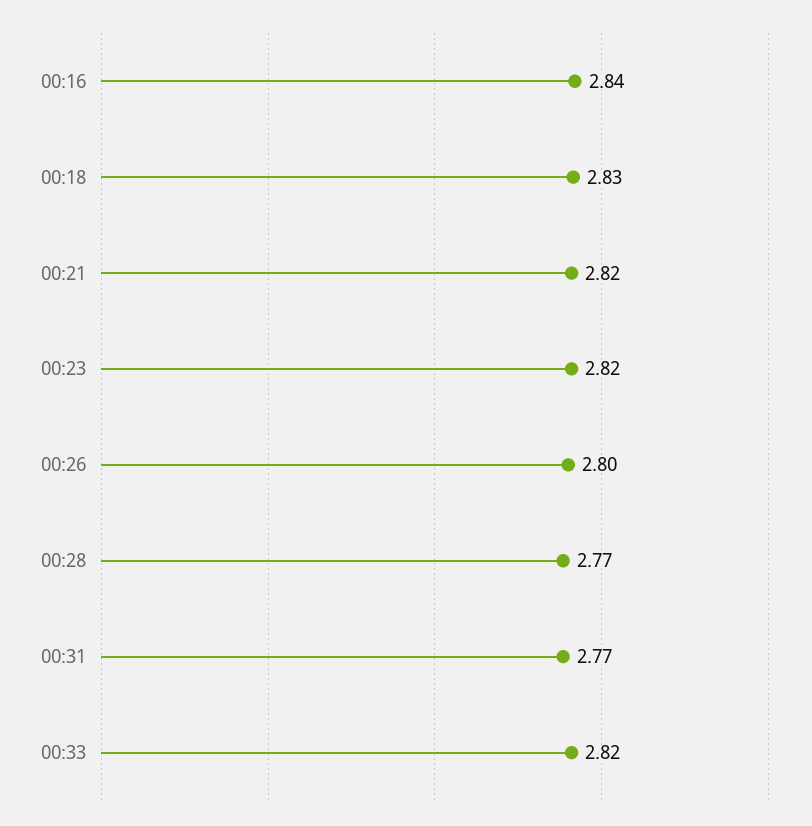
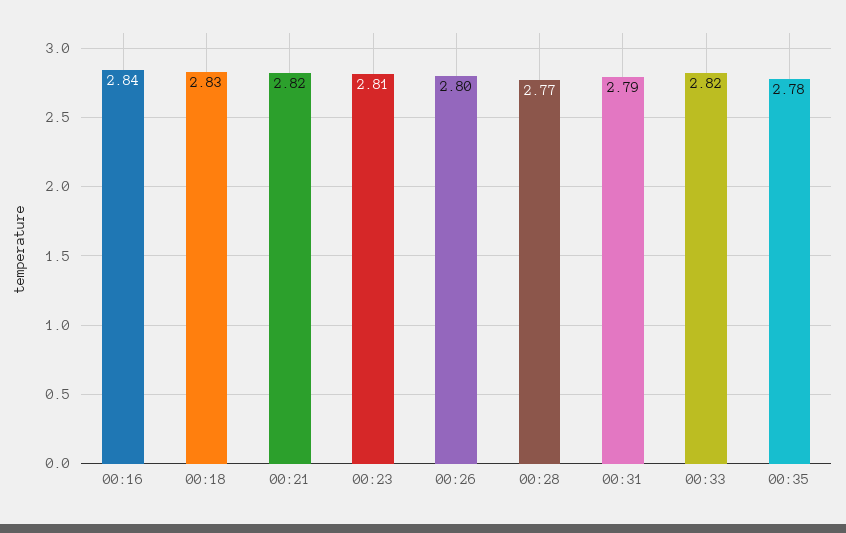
00:23: 2.82 -> 2.81
00:31: 2.77 -> 2.79
00:35: none -> 2.78

